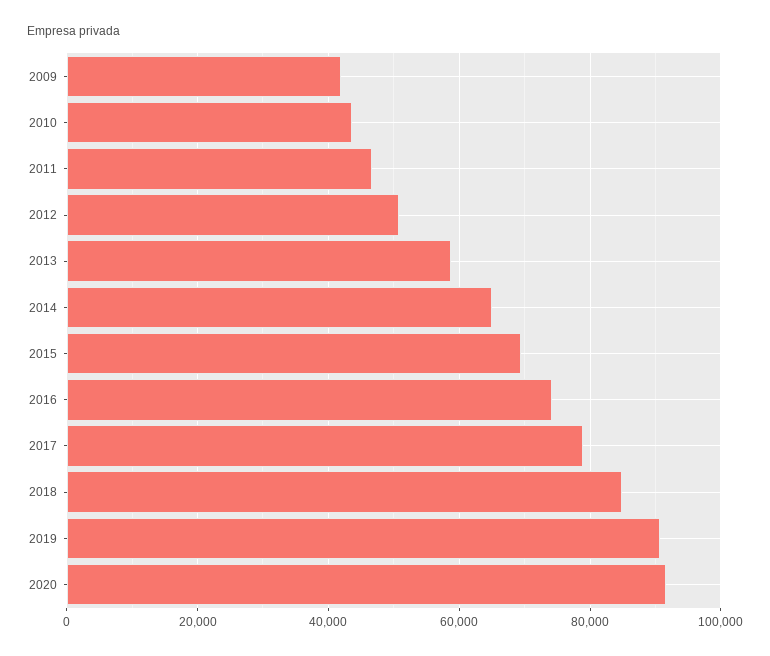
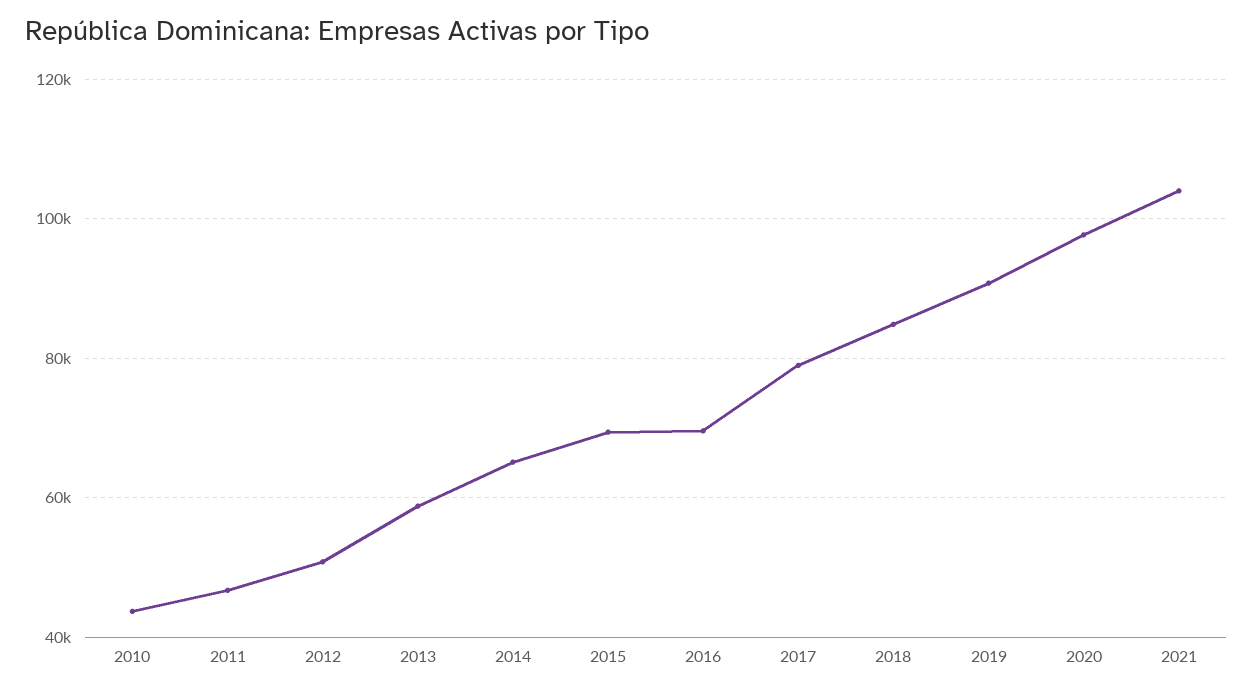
2009: 42000 -> none
2016: 74000 -> 70000
2020: 92000 -> 98000
2021: none -> 104000

